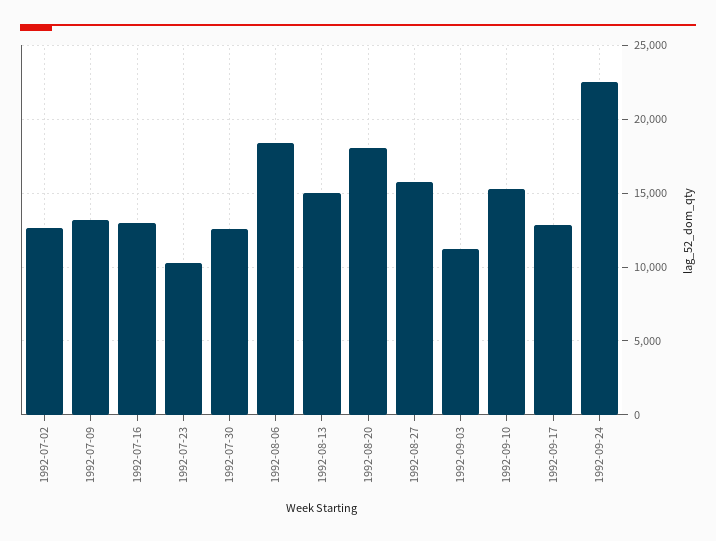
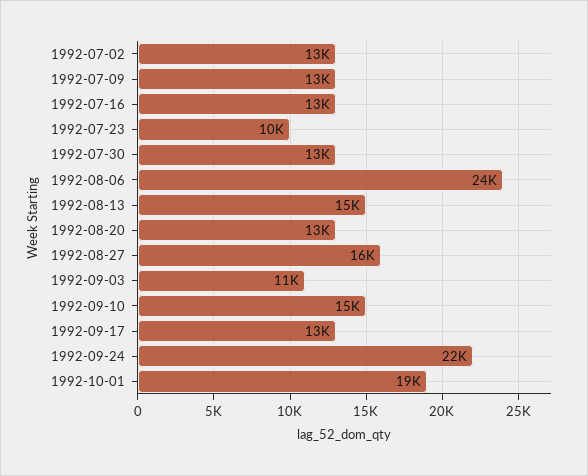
1992-08-06: 18500 -> 24000
1992-08-20: 18000 -> 13000
1992-10-01: none -> 19000

